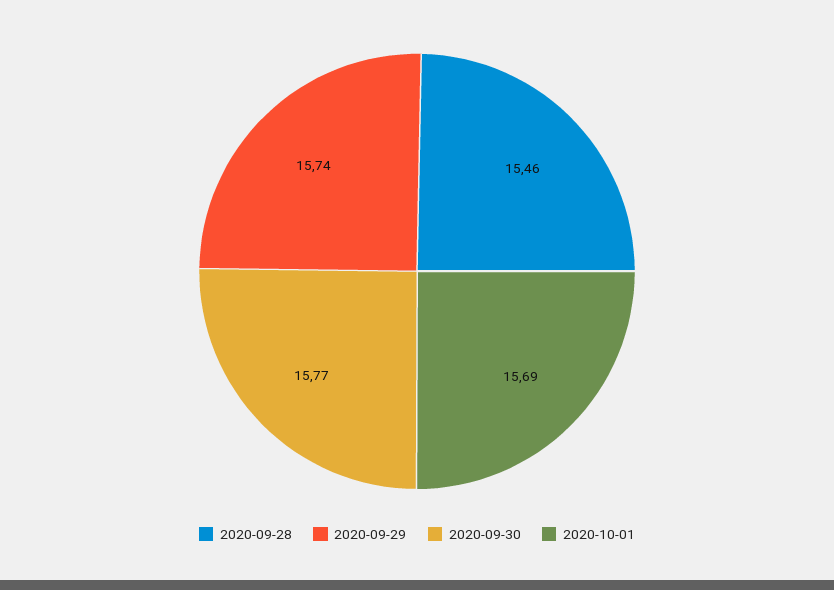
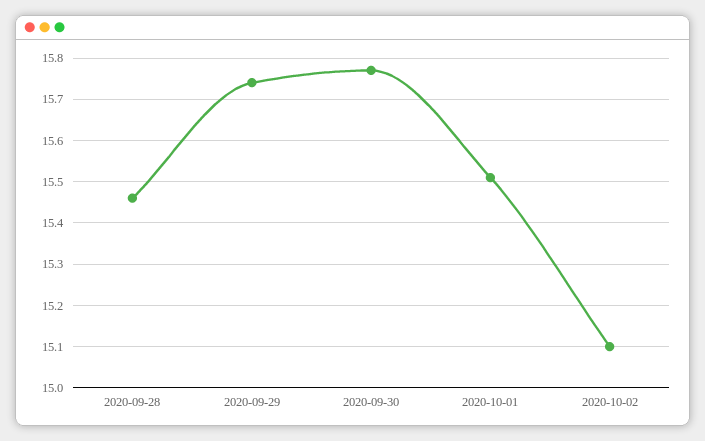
2020-10-01: 15.69 -> 15.5
2020-10-02: none -> 15.1

